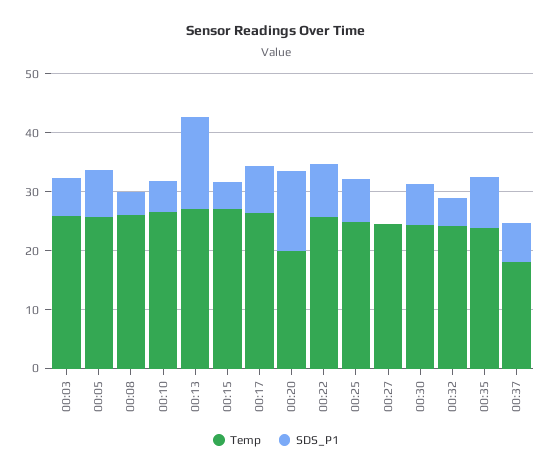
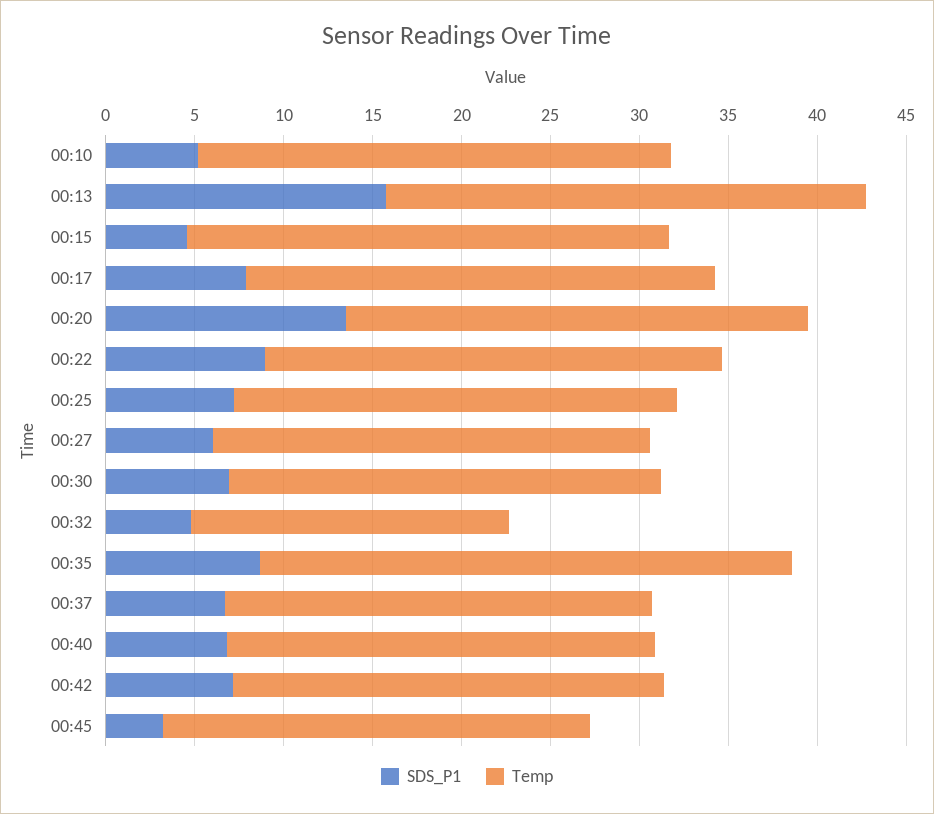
Temp, 00:03: 26 -> none
SDS_P1, 00:03: 6 -> none
Temp, 00:05: 26 -> none
SDS_P1, 00:05: 8 -> none
Temp, 00:08: 26 -> none
SDS_P1, 00:08: 4 -> none
Temp, 00:20: 20 -> 26
SDS_P1, 00:27: 0 -> 6
Temp, 00:32: 24 -> 18
Temp, 00:35: 24 -> 30
Temp, 00:37: 18 -> 24
SDS_P1, 00:40: none -> 7
Temp, 00:40: none -> 24
SDS_P1, 00:42: none -> 7
Temp, 00:42: none -> 24
SDS_P1, 00:45: none -> 3
Temp, 00:45: none -> 24

